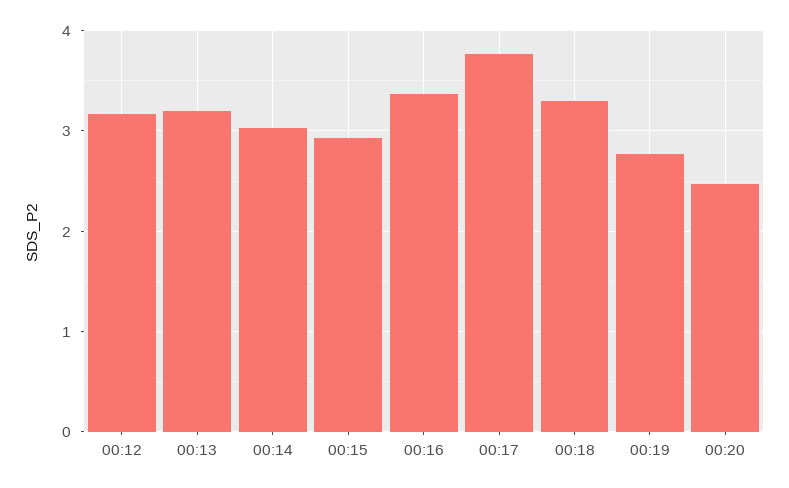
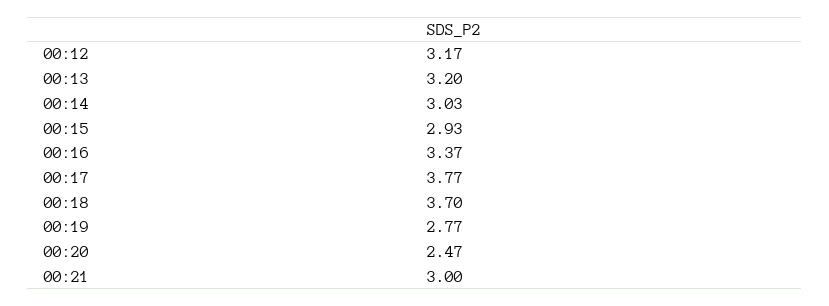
00:18: 3.3 -> 3.7
00:21: none -> 3

